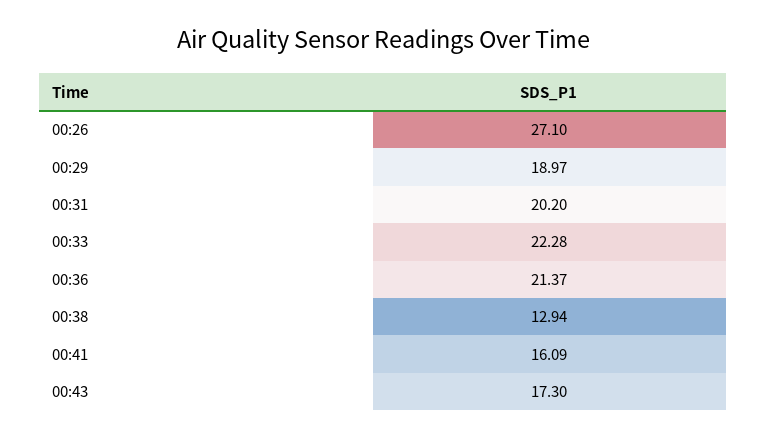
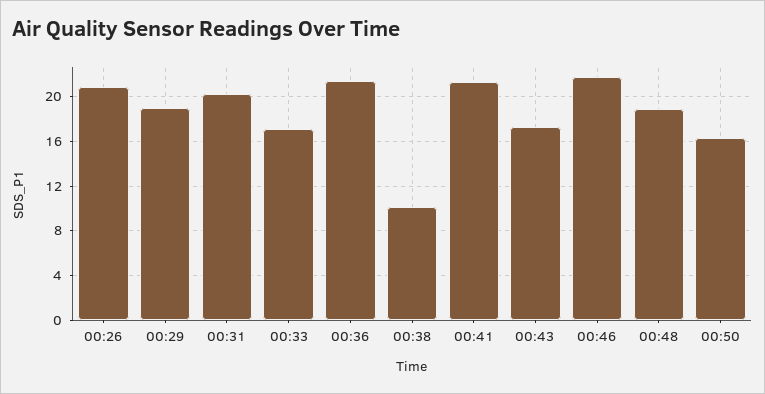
00:26: 27.1 -> 21
00:33: 22.28 -> 17
00:38: 12.94 -> 10
00:41: 16.09 -> 21
00:46: none -> 22
00:48: none -> 19
00:50: none -> 16

